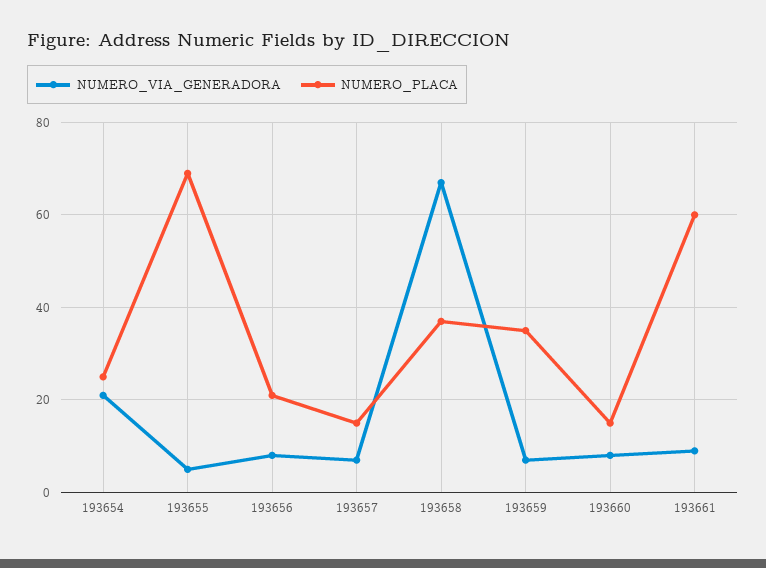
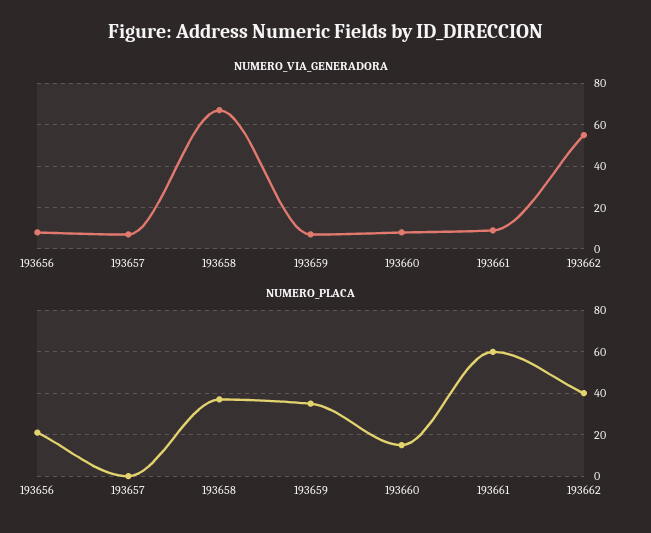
NUMERO_VIA_GENERADORA, 193654: 20 -> none
NUMERO_PLACA, 193654: 25 -> none
NUMERO_VIA_GENERADORA, 193655: 5 -> none
NUMERO_PLACA, 193655: 70 -> none
NUMERO_PLACA, 193657: 15 -> 0
NUMERO_VIA_GENERADORA, 193662: none -> 55
NUMERO_PLACA, 193662: none -> 40

